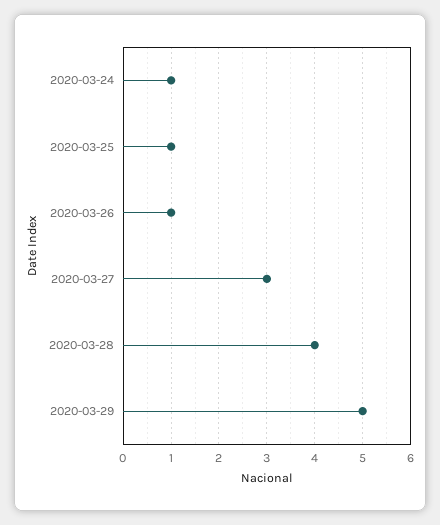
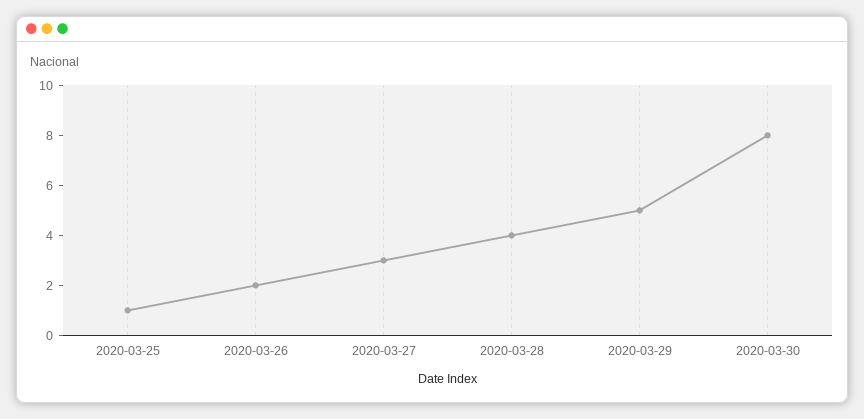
2020-03-24: 1 -> none
2020-03-26: 1 -> 2
2020-03-30: none -> 8

